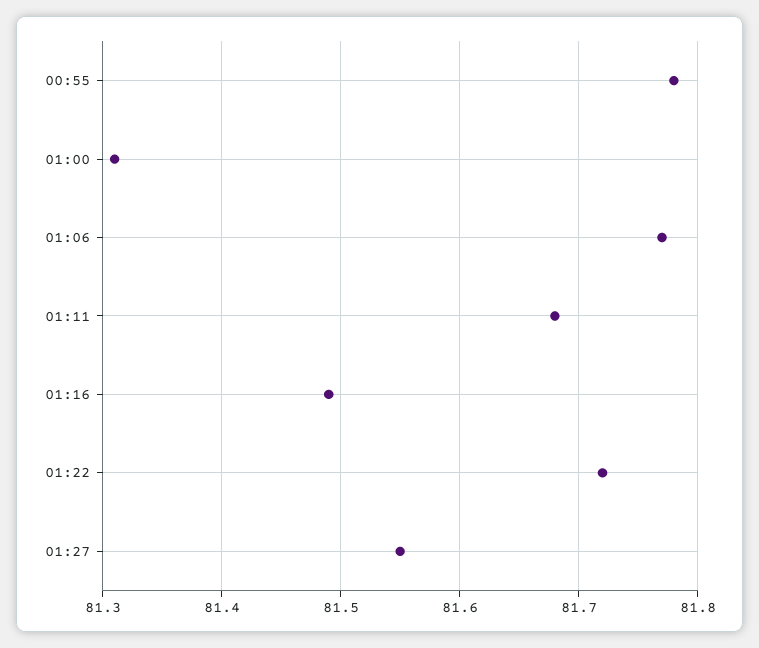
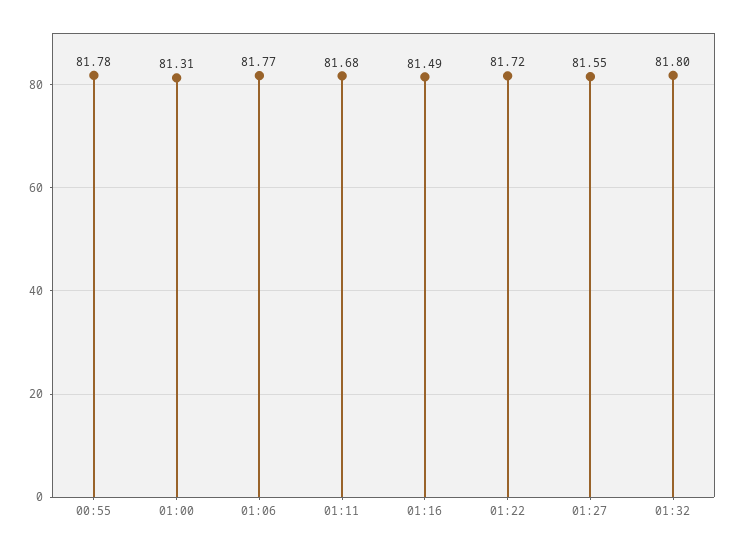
01:32: none -> 81.8

